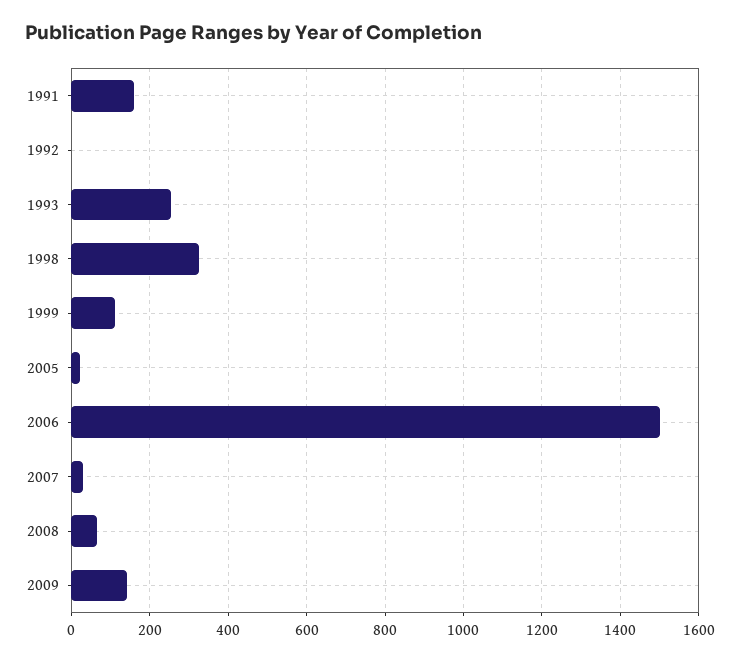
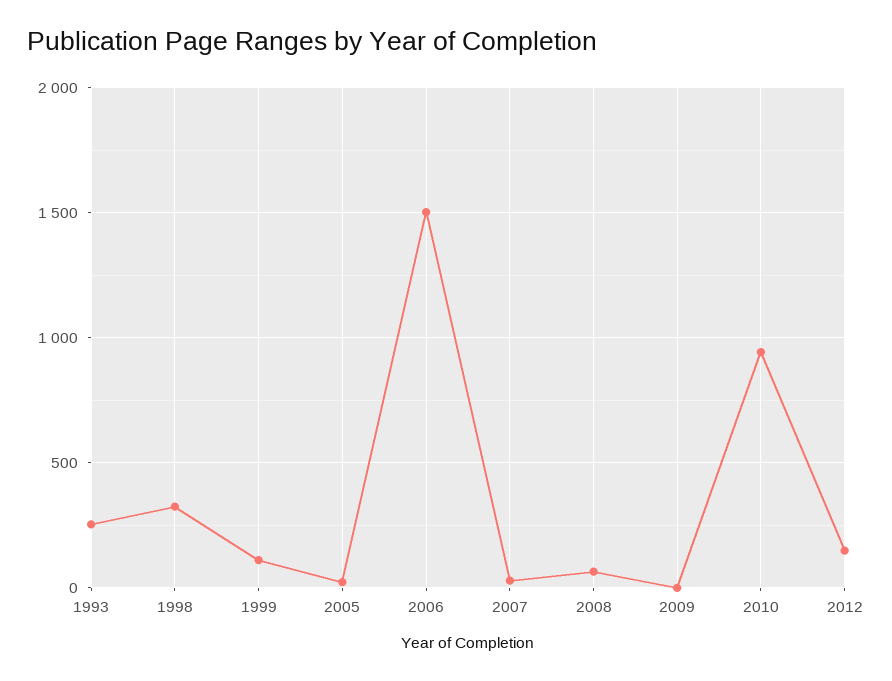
1991: 160 -> none
1992: 0 -> none
2009: 140 -> 0
2010: none -> 950
2012: none -> 150

